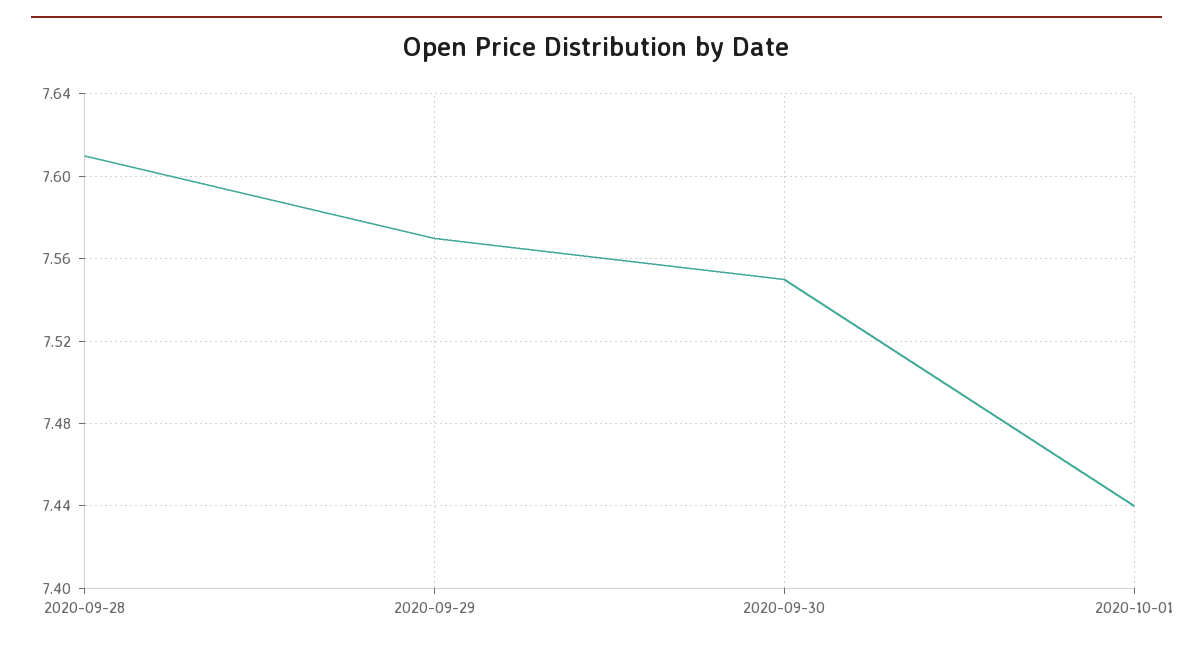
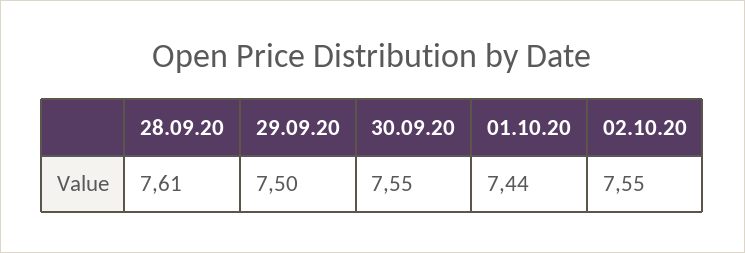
2020-09-29: 7.57 -> 7.5
02.10.20: none -> 7.55

